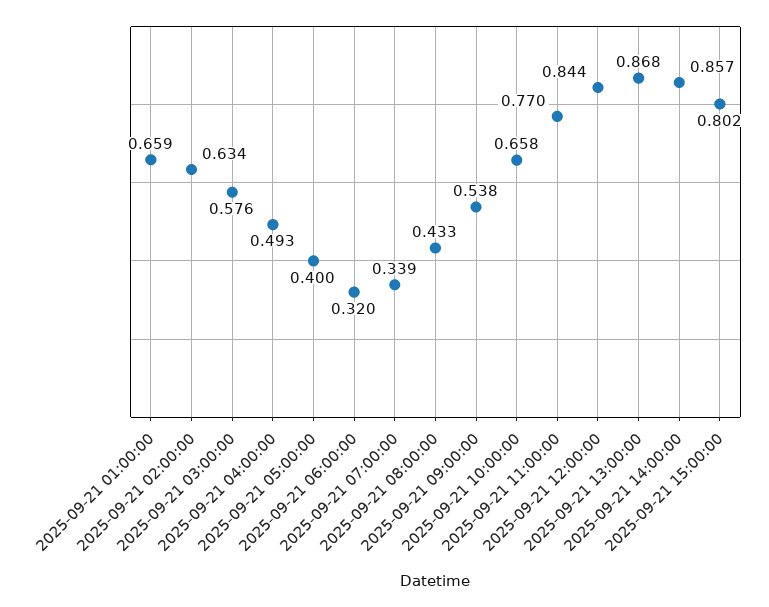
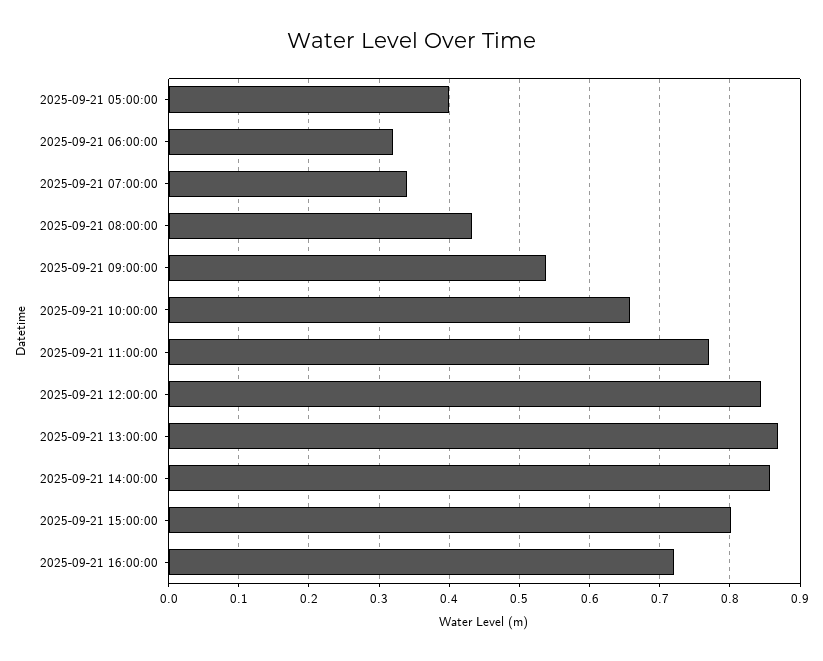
2025-09-21 01:00:00: 0.659 -> none
2025-09-21 02:00:00: 0.634 -> none
2025-09-21 03:00:00: 0.576 -> none
2025-09-21 04:00:00: 0.493 -> none
2025-09-21 16:00:00: none -> 0.72

